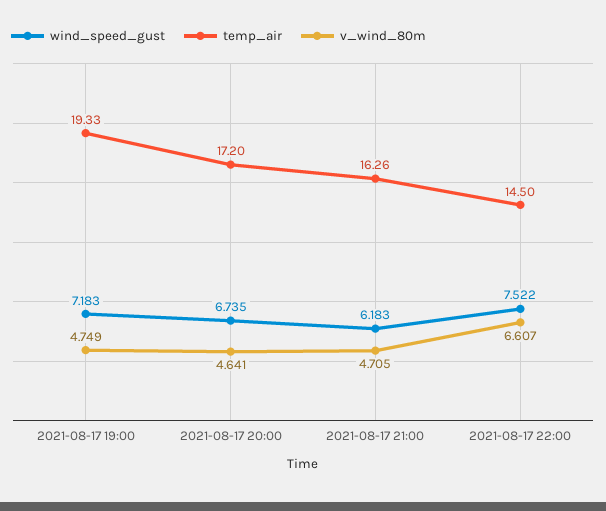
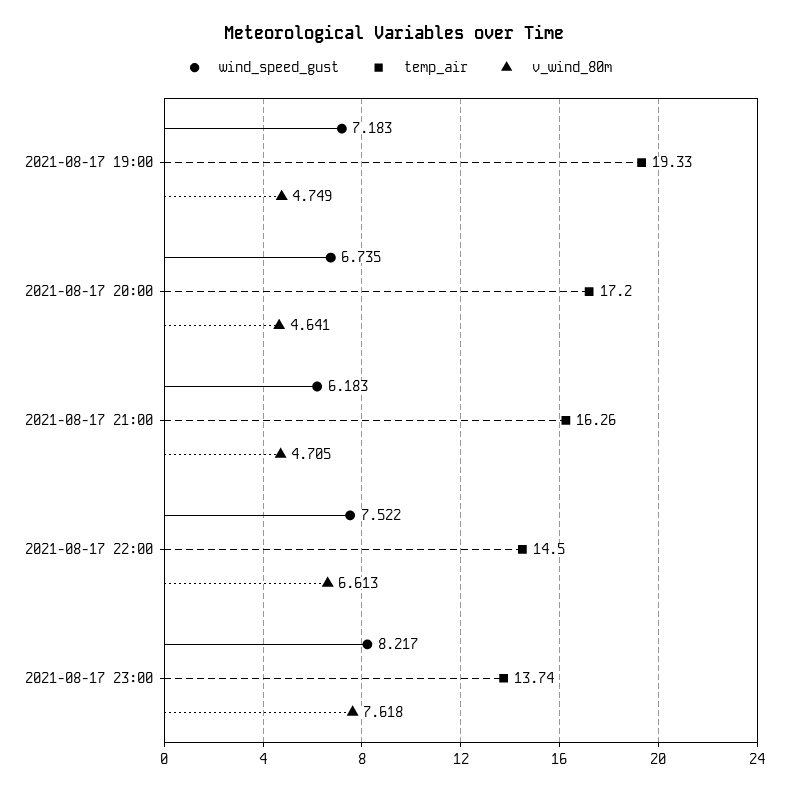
v_wind_80m, 2021-08-17 22:00: 6.607 -> 6.613
wind_speed_gust, 2021-08-17 23:00: none -> 8.217
temp_air, 2021-08-17 23:00: none -> 13.74
v_wind_80m, 2021-08-17 23:00: none -> 7.618

